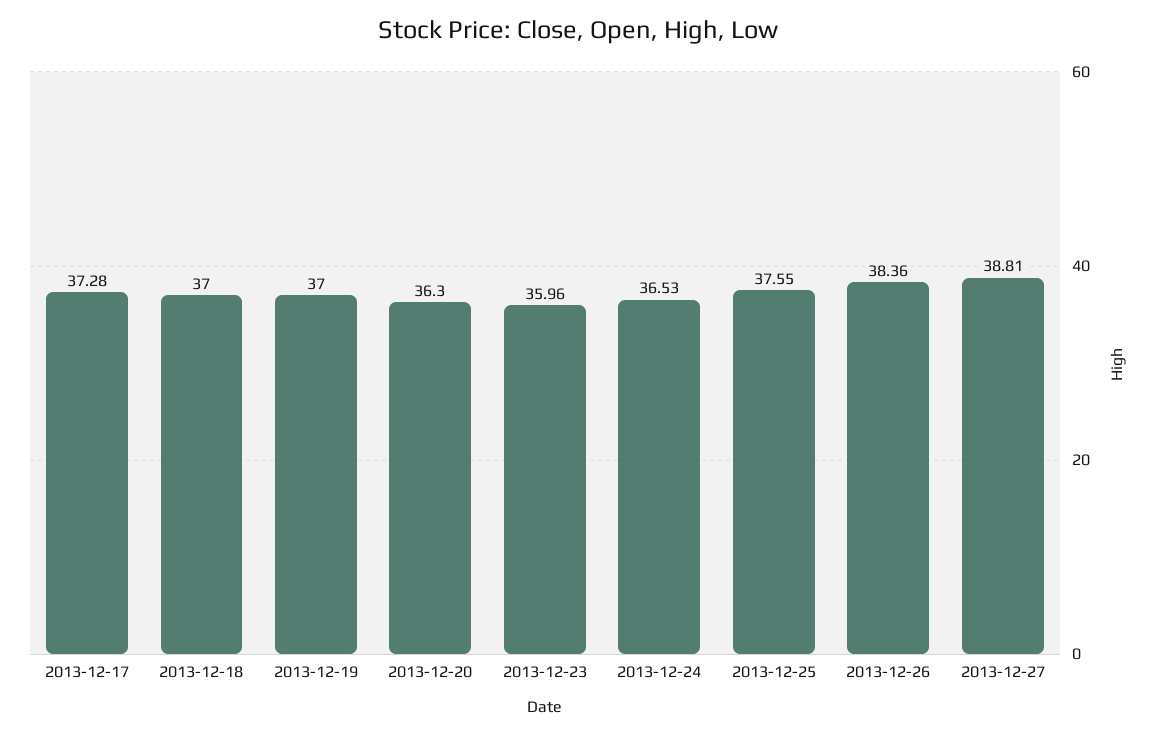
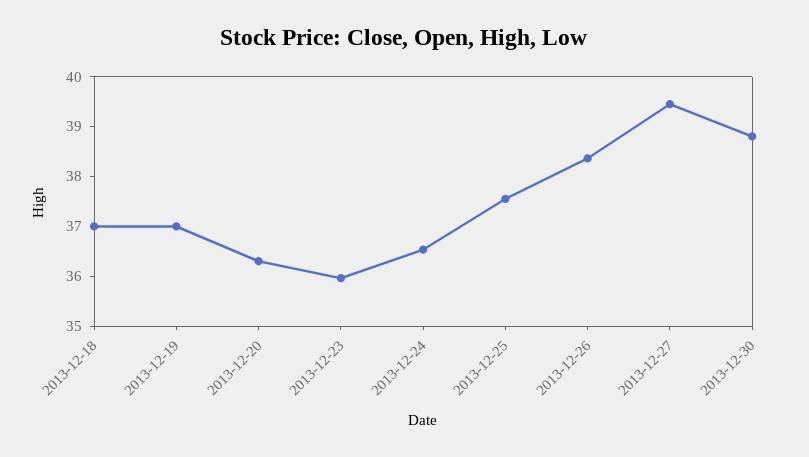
2013-12-17: 37.28 -> none
2013-12-27: 38.81 -> 39.4
2013-12-30: none -> 38.8

